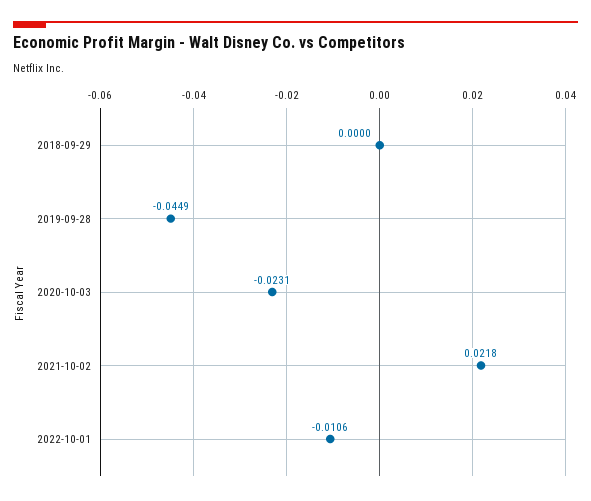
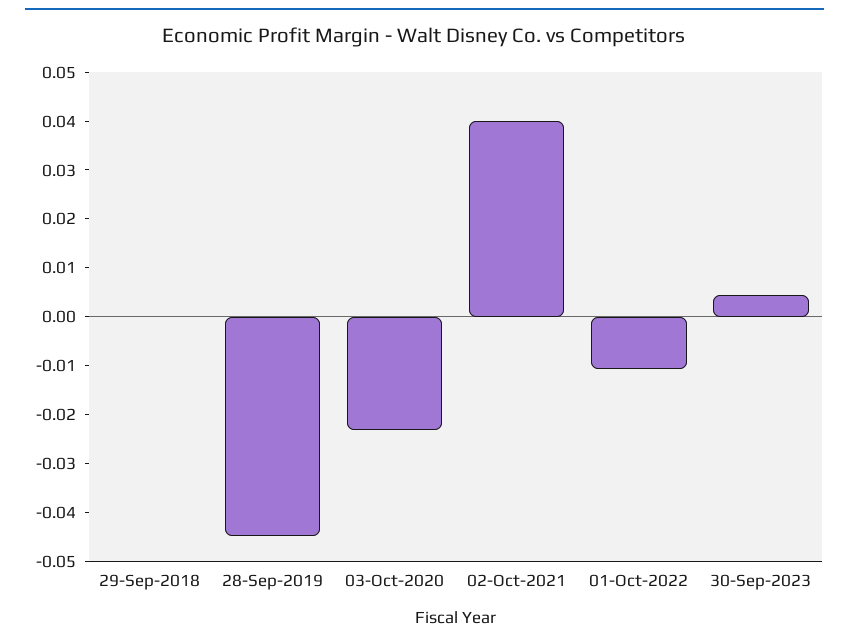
2021-10-02: 0.0218 -> 0.04
30-Sep-2023: none -> 0.004

